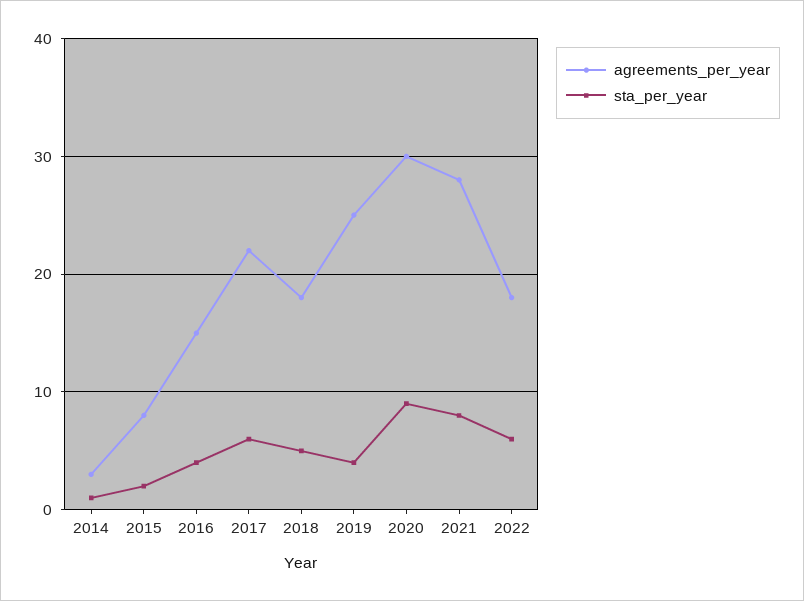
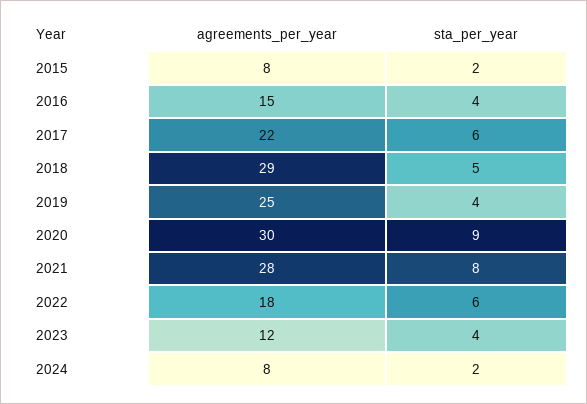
agreements_per_year, 2014: 3 -> none
sta_per_year, 2014: 1 -> none
agreements_per_year, 2018: 18 -> 29
agreements_per_year, 2023: none -> 12
sta_per_year, 2023: none -> 4
agreements_per_year, 2024: none -> 8
sta_per_year, 2024: none -> 2

